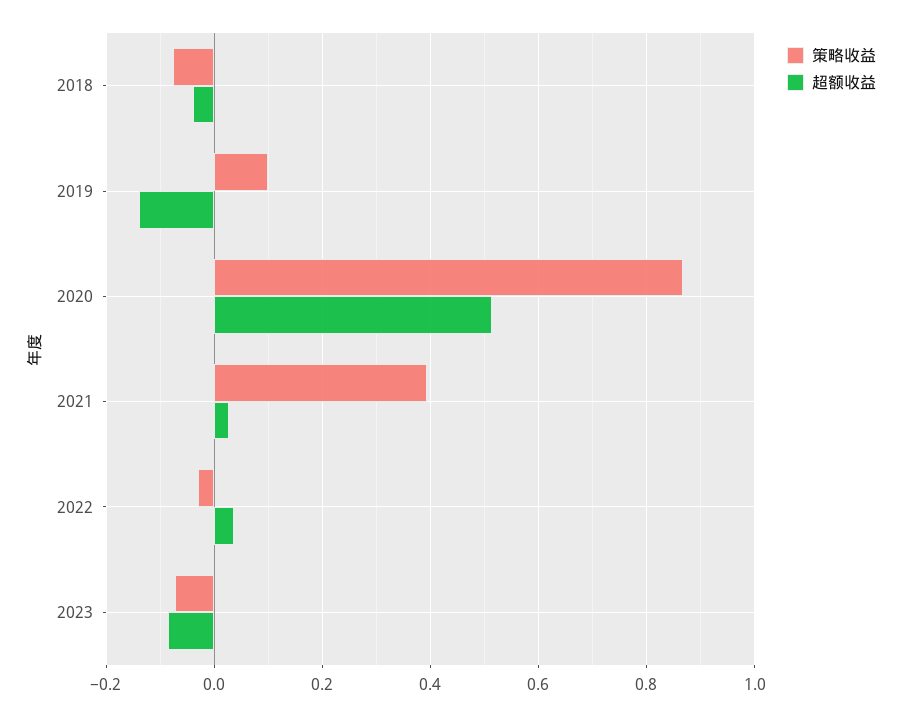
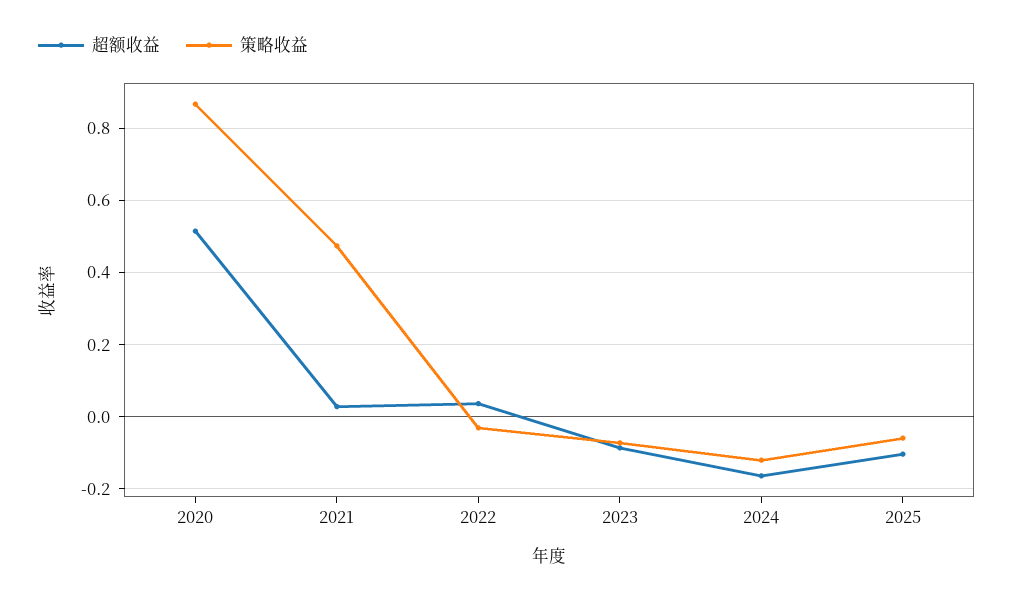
策略收益, 2018: -0.08 -> none
超额收益, 2018: -0.04 -> none
策略收益, 2019: 0.1 -> none
超额收益, 2019: -0.14 -> none
策略收益, 2021: 0.4 -> 0.48
超额收益, 2024: none -> -0.16
策略收益, 2024: none -> -0.12
超额收益, 2025: none -> -0.1
策略收益, 2025: none -> -0.06

